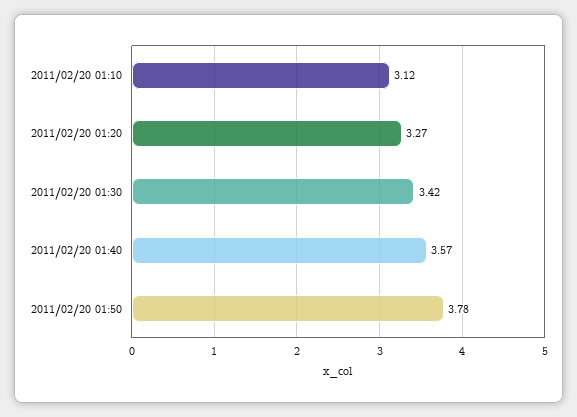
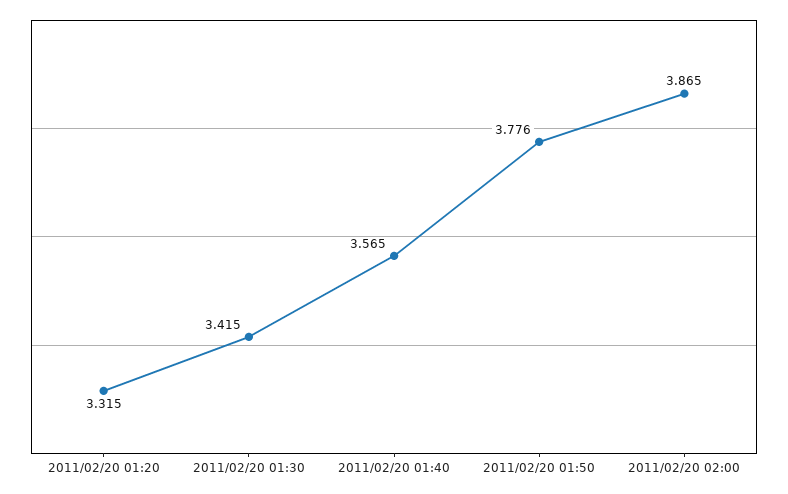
2011/02/20 01:10: 3.12 -> none
2011/02/20 01:20: 3.27 -> 3.315
2011/02/20 02:00: none -> 3.865

